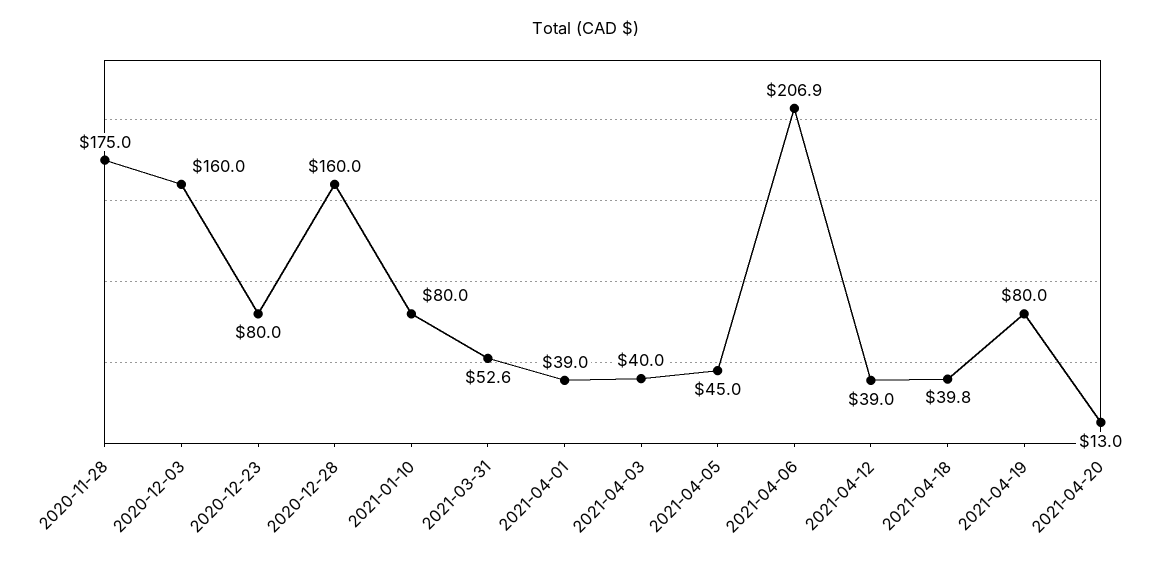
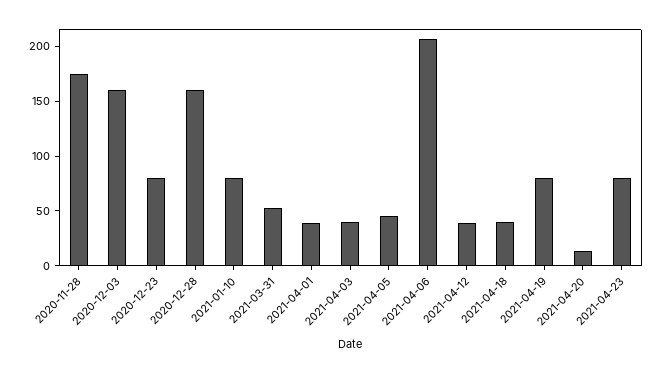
2021-04-23: none -> 80

